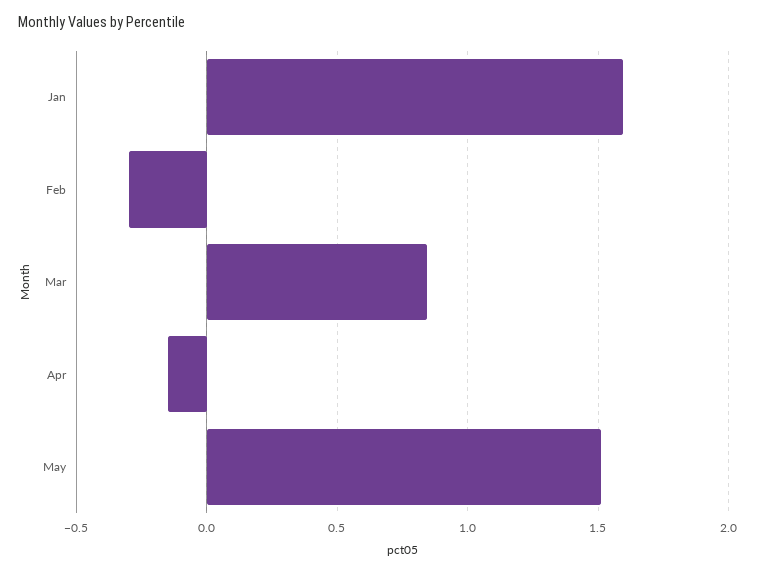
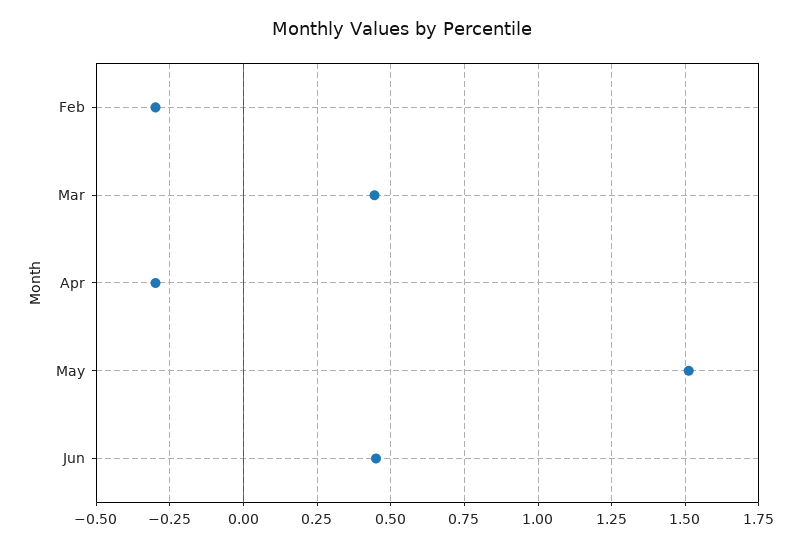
Jan: 1.6 -> none
Mar: 0.85 -> 0.45
Apr: -0.15 -> -0.3
Jun: none -> 0.45

